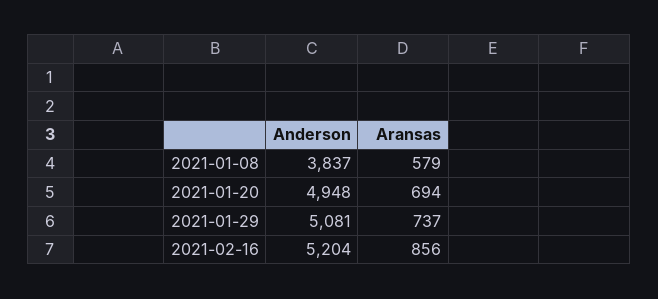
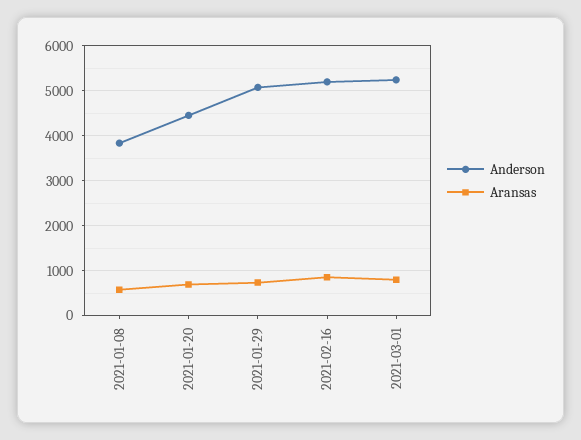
Anderson, 2021-01-20: 4948 -> 4400
Anderson, 2021-03-01: none -> 5200
Aransas, 2021-03-01: none -> 800

